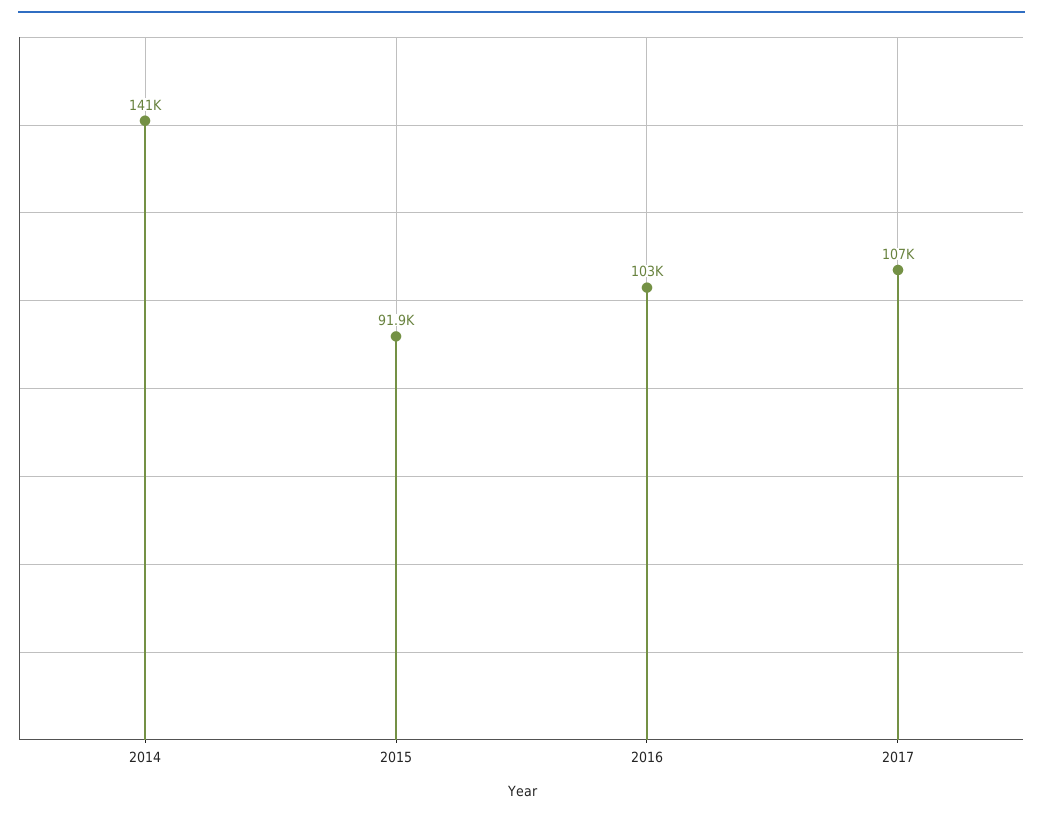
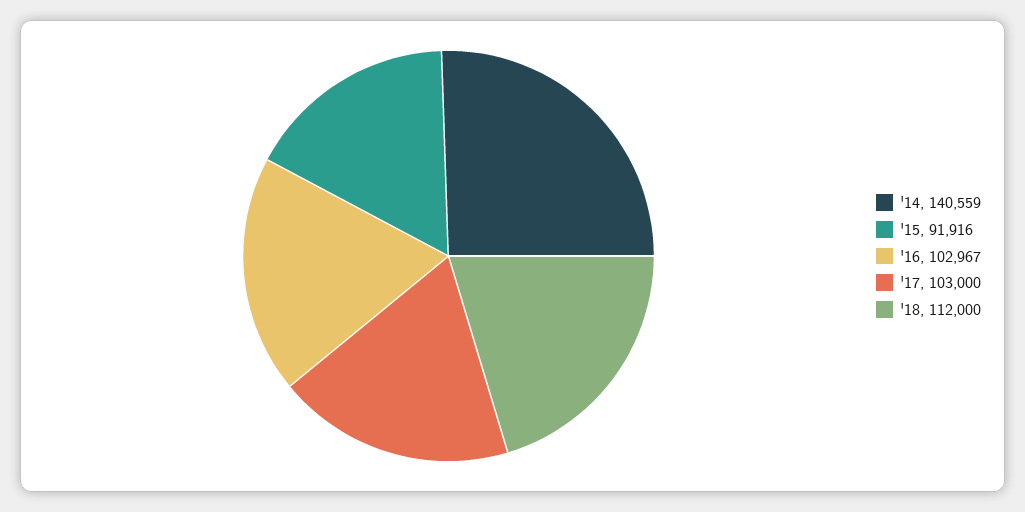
2017: 107000 -> 103000
'18: none -> 112000

